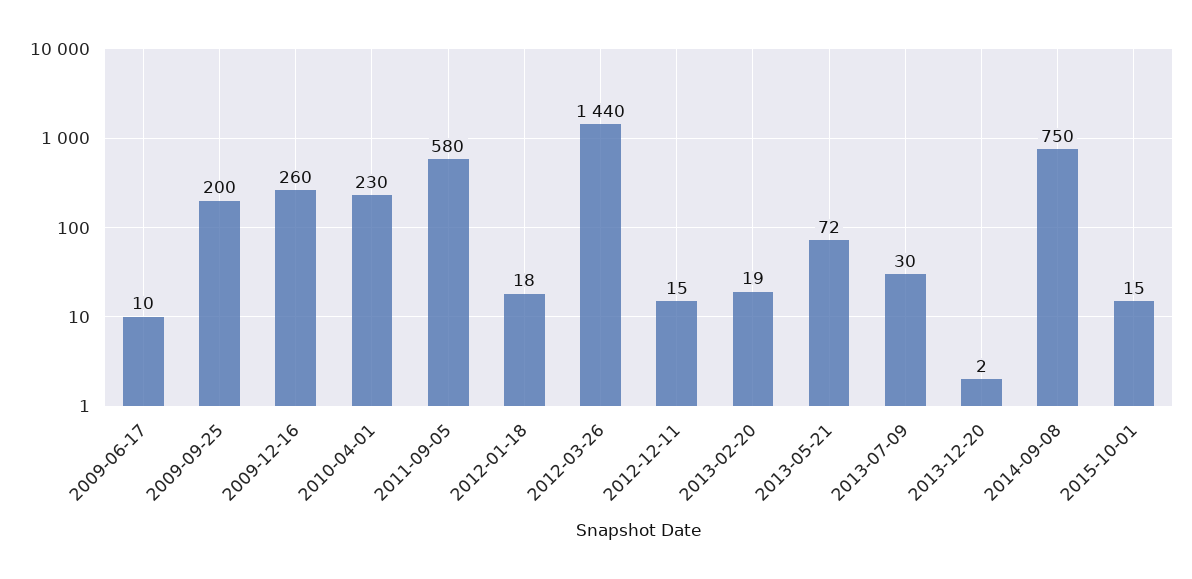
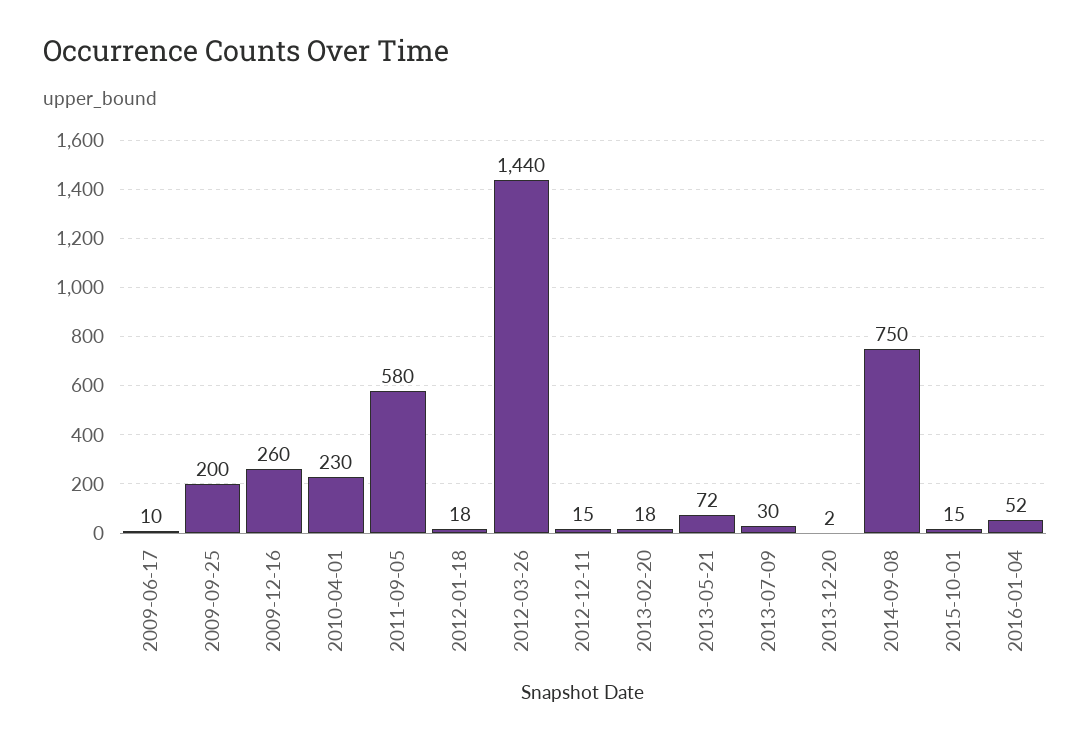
2013-02-20: 19 -> 18
2016-01-04: none -> 52

